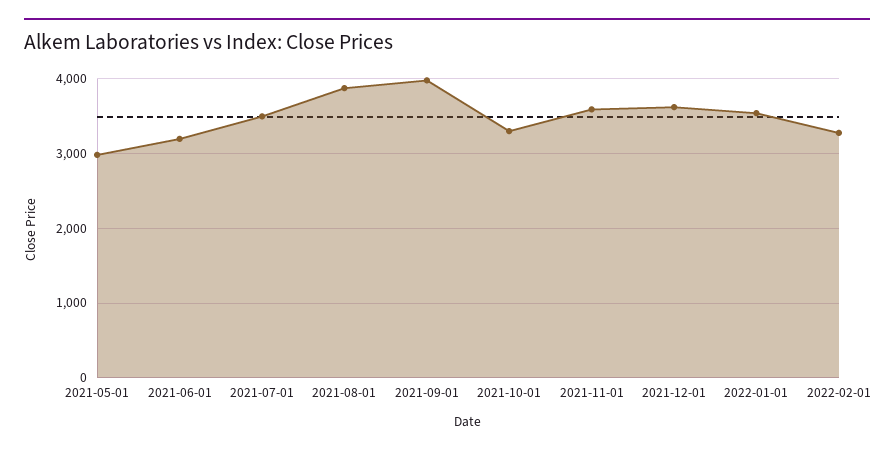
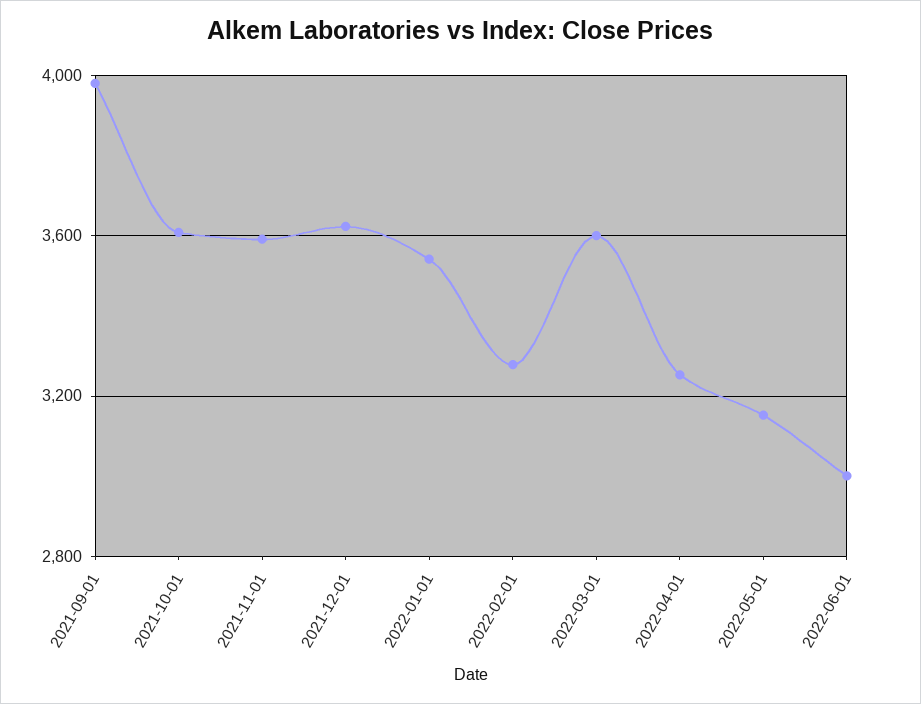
2021-05-01: 3000 -> none
2021-06-01: 3200 -> none
2021-07-01: 3500 -> none
2021-08-01: 3900 -> none
2021-10-01: 3300 -> 3600
2022-03-01: none -> 3600
2022-04-01: none -> 3250
2022-05-01: none -> 3150
2022-06-01: none -> 3000

